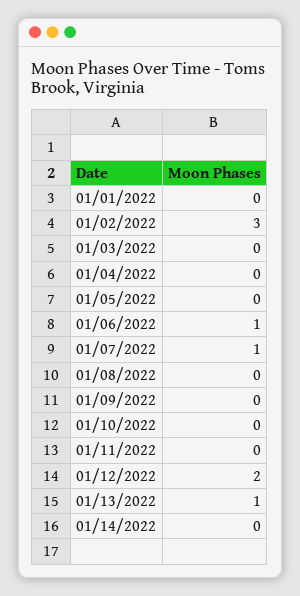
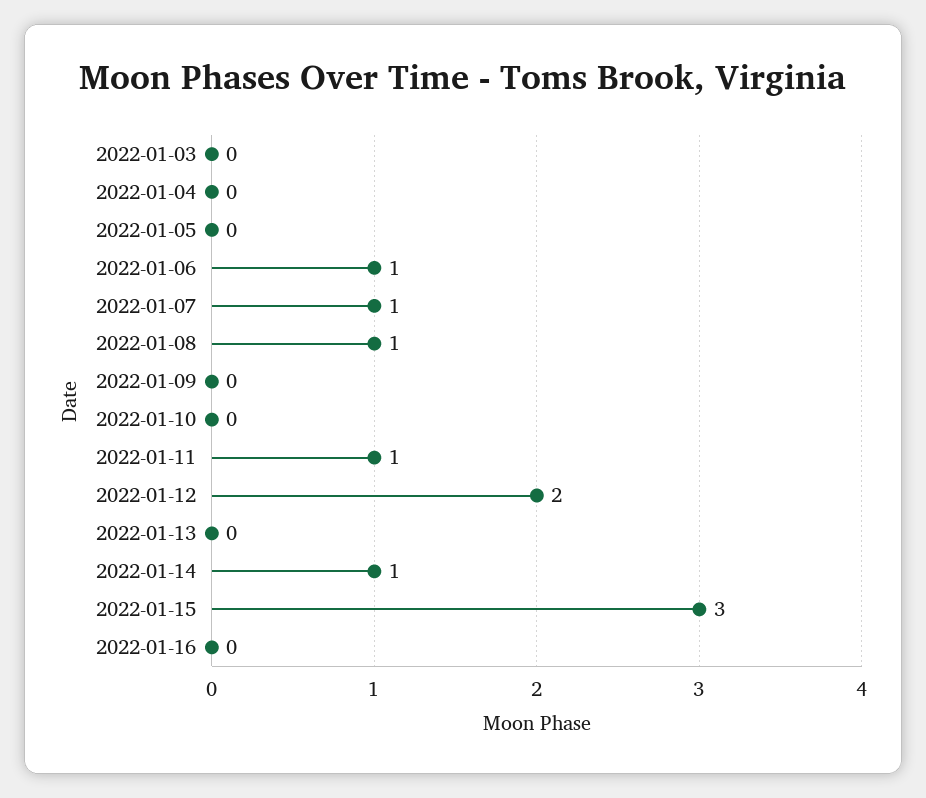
01/01/2022: 0 -> none
01/02/2022: 3 -> none
01/08/2022: 0 -> 1
01/11/2022: 0 -> 1
01/13/2022: 1 -> 0
01/14/2022: 0 -> 1
2022-01-15: none -> 3
2022-01-16: none -> 0

